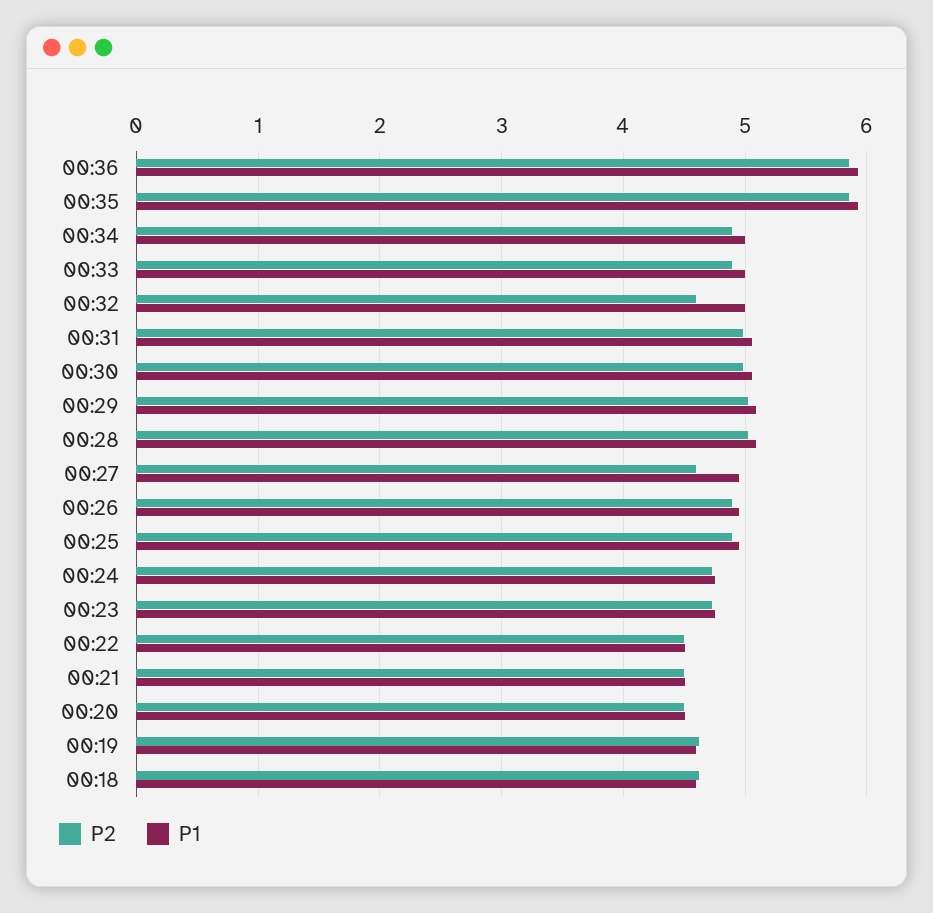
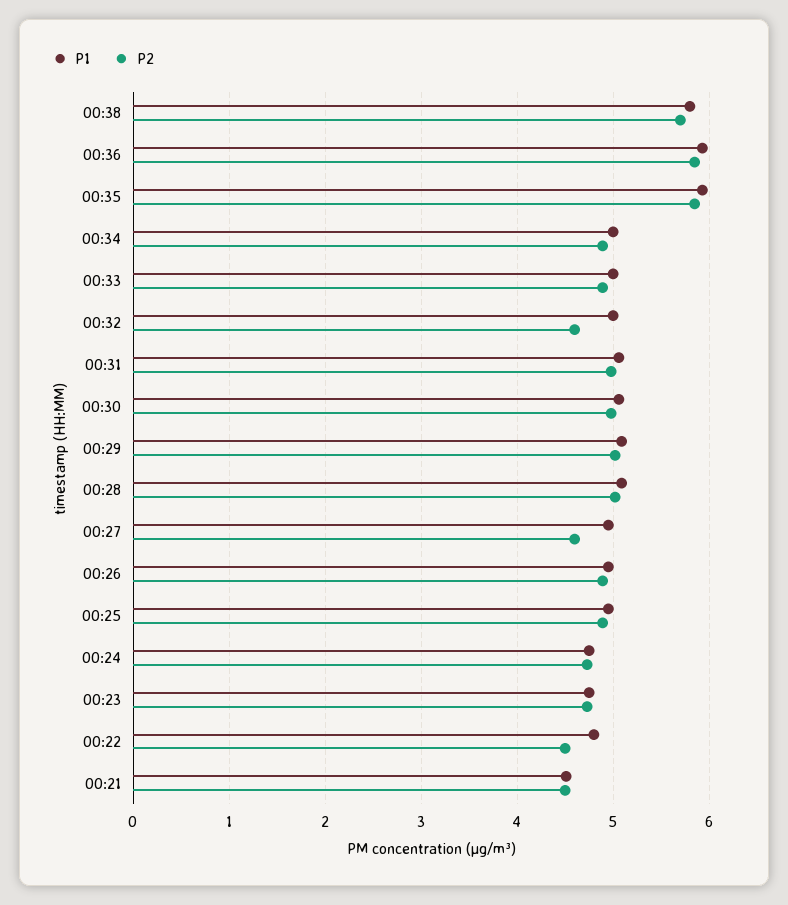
P1, 00:22: 4.5 -> 4.8
P2, 00:20: 4.5 -> none
P1, 00:20: 4.5 -> none
P2, 00:19: 4.6 -> none
P1, 00:19: 4.6 -> none
P2, 00:18: 4.6 -> none
P1, 00:18: 4.6 -> none
P1, 00:38: none -> 5.8
P2, 00:38: none -> 5.7

